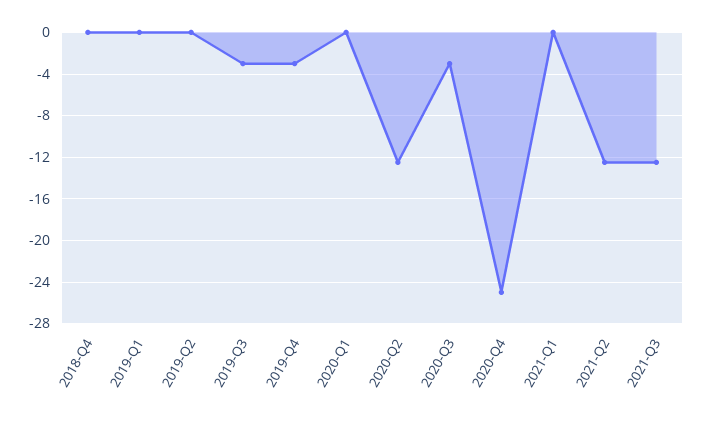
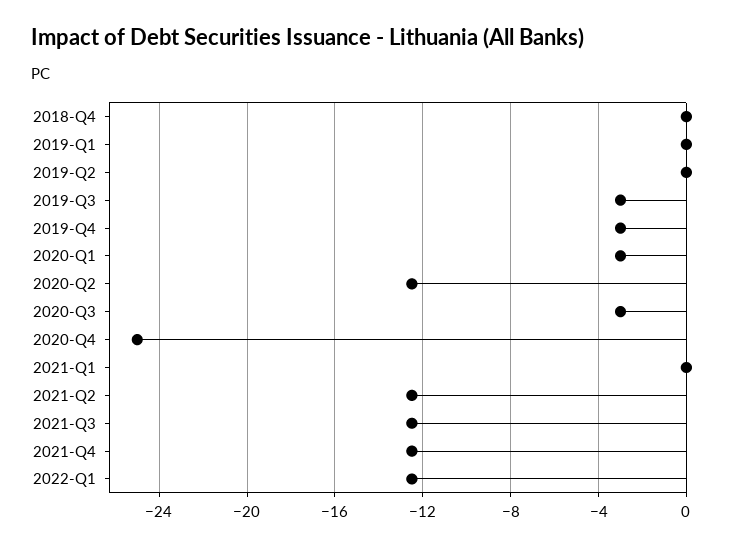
2020-Q1: 0 -> -3
2021-Q4: none -> -12.5
2022-Q1: none -> -12.5

